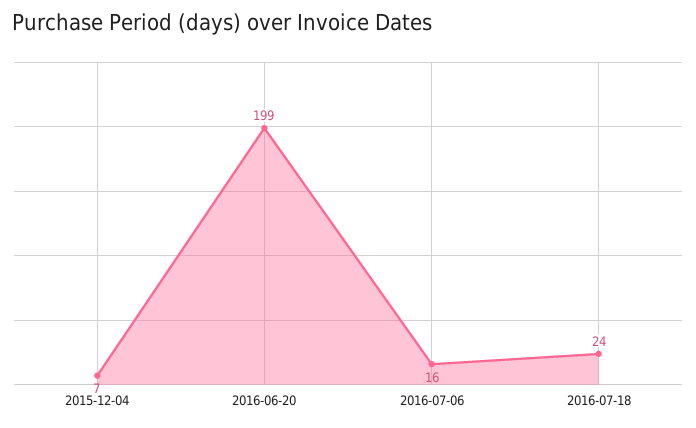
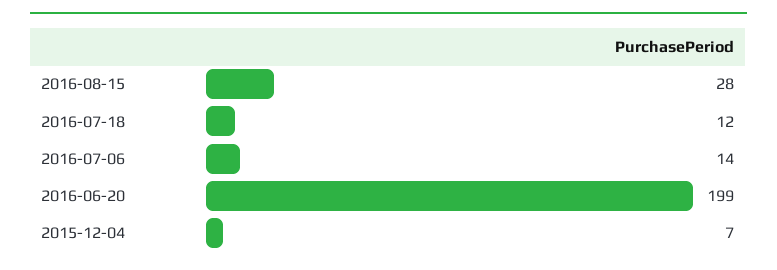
2016-07-06: 16 -> 14
2016-07-18: 24 -> 12
2016-08-15: none -> 28

